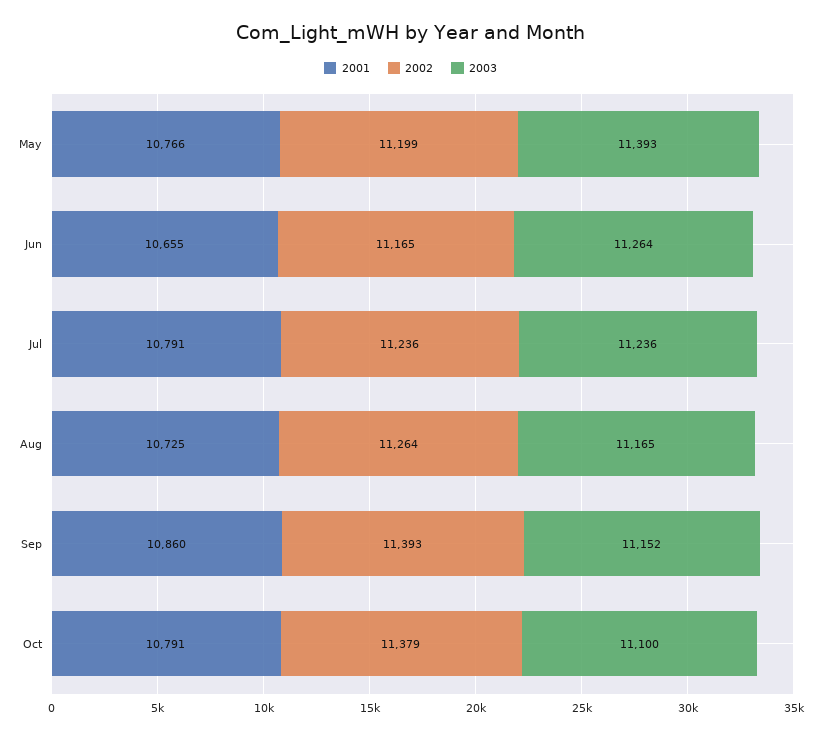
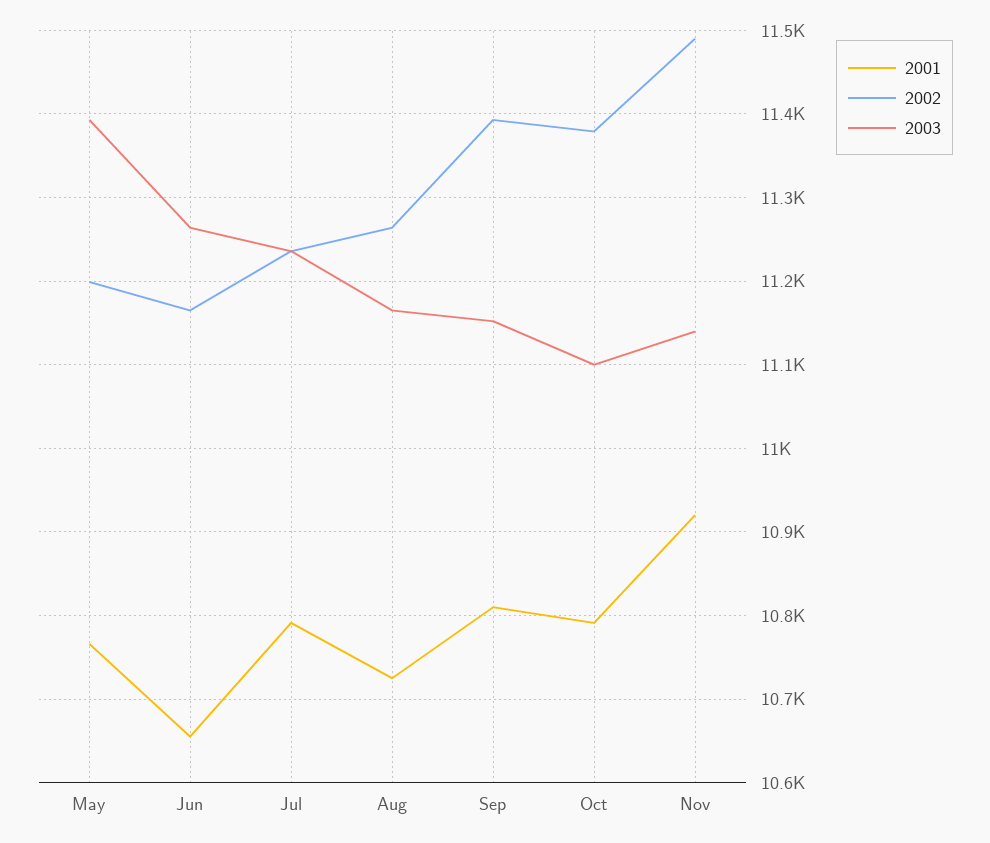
2001, Sep: 10860 -> 10810
2001, Nov: none -> 10920
2002, Nov: none -> 11490
2003, Nov: none -> 11140

